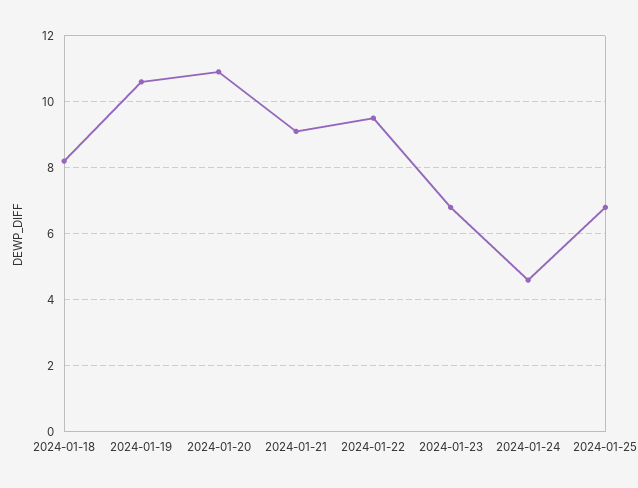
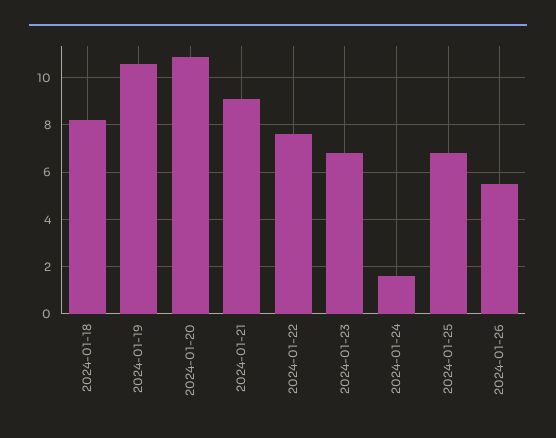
2024-01-22: 9.5 -> 7.5
2024-01-24: 4.5 -> 1.5
2024-01-26: none -> 5.5

